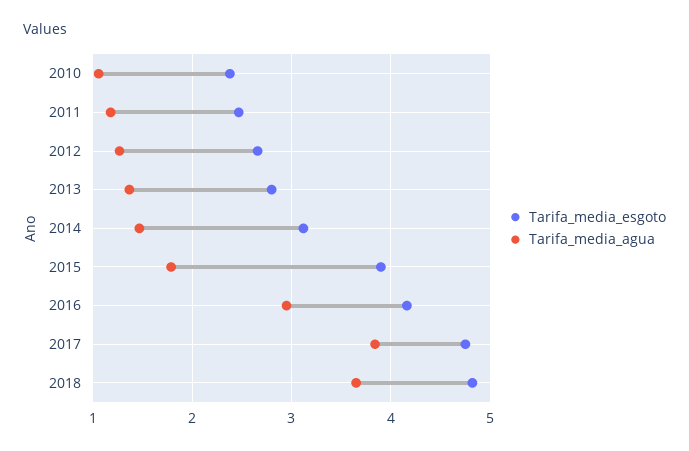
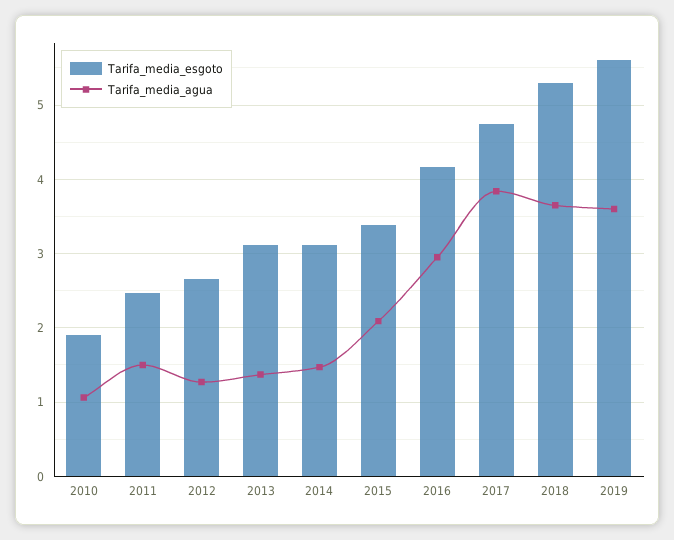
Tarifa_media_esgoto, 2010: 2.4 -> 1.9
Tarifa_media_agua, 2011: 1.2 -> 1.5
Tarifa_media_esgoto, 2013: 2.8 -> 3.1
Tarifa_media_esgoto, 2015: 3.9 -> 3.4
Tarifa_media_agua, 2015: 1.8 -> 2.1
Tarifa_media_esgoto, 2018: 4.8 -> 5.3
Tarifa_media_esgoto, 2019: none -> 5.6
Tarifa_media_agua, 2019: none -> 3.6

